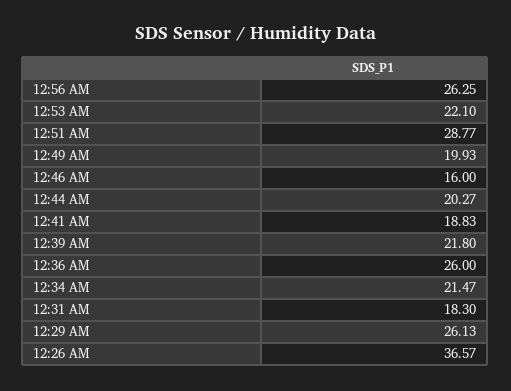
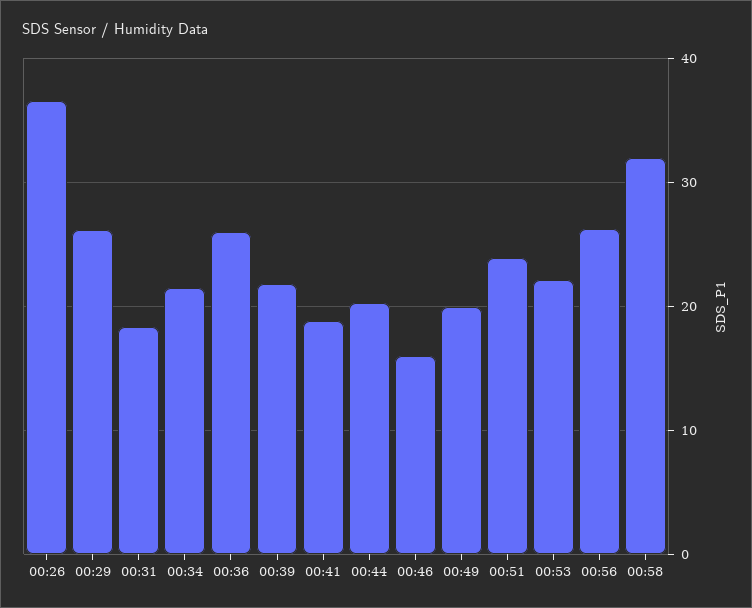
12:51 AM: 28.77 -> 24
00:58: none -> 32

